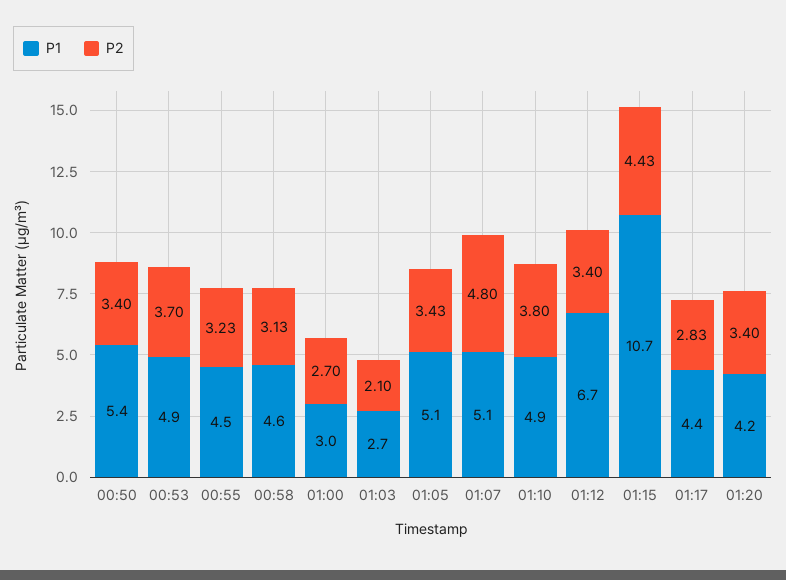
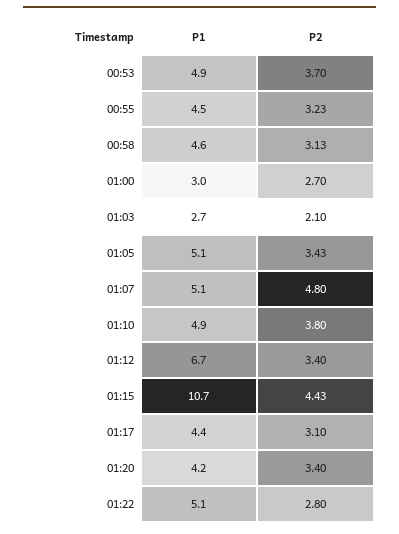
P1, 00:50: 5.4 -> none
P2, 00:50: 3.4 -> none
P2, 01:17: 2.83 -> 3.1
P1, 01:22: none -> 5.1
P2, 01:22: none -> 2.8

